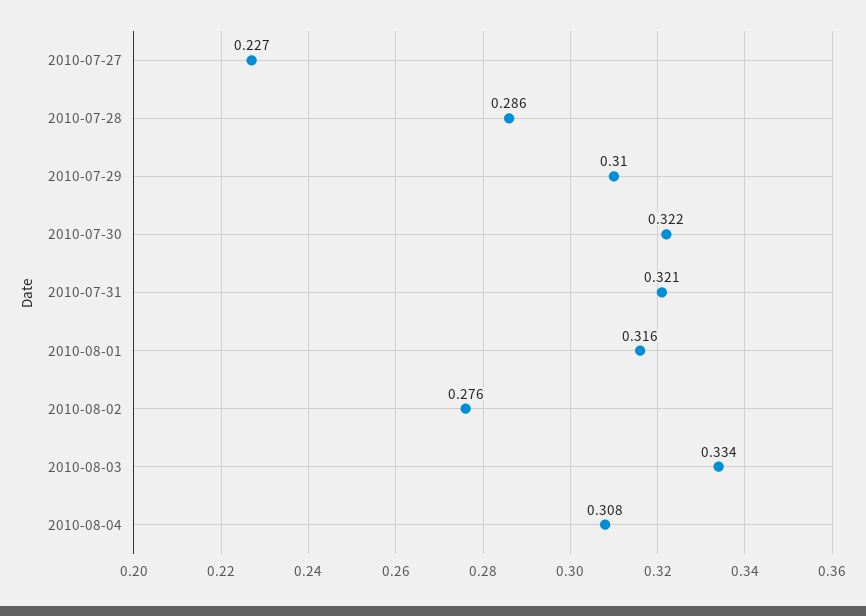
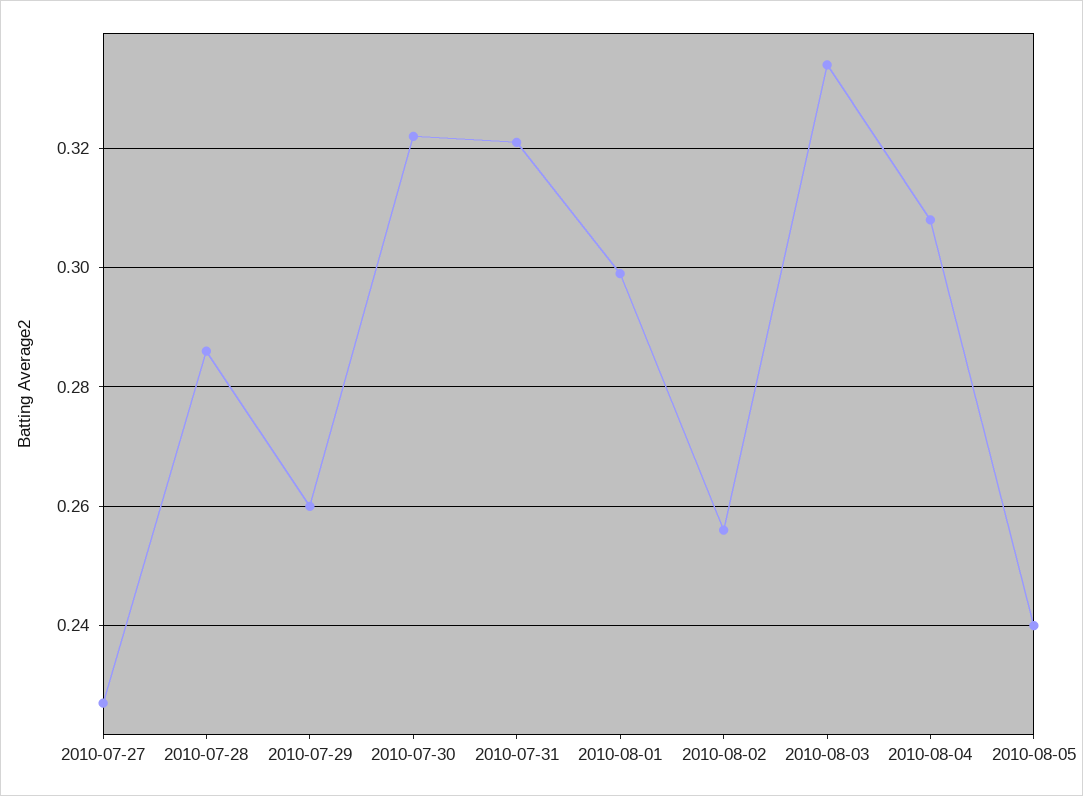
2010-07-29: 0.31 -> 0.26
2010-08-01: 0.316 -> 0.3
2010-08-02: 0.276 -> 0.255
2010-08-05: none -> 0.24

